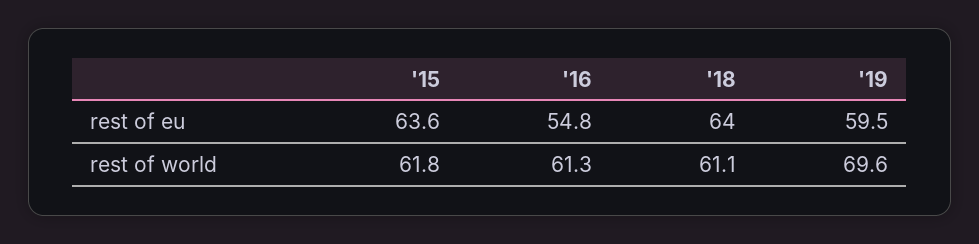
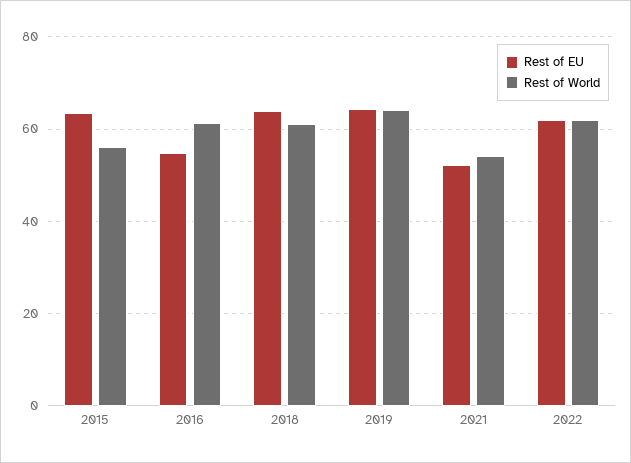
rest of eu, '19: 59.5 -> 64
rest of world, '15: 61.8 -> 56
rest of world, '19: 69.6 -> 64
rest of eu, 2021: none -> 52
rest of world, 2021: none -> 54
rest of eu, 2022: none -> 62
rest of world, 2022: none -> 62

